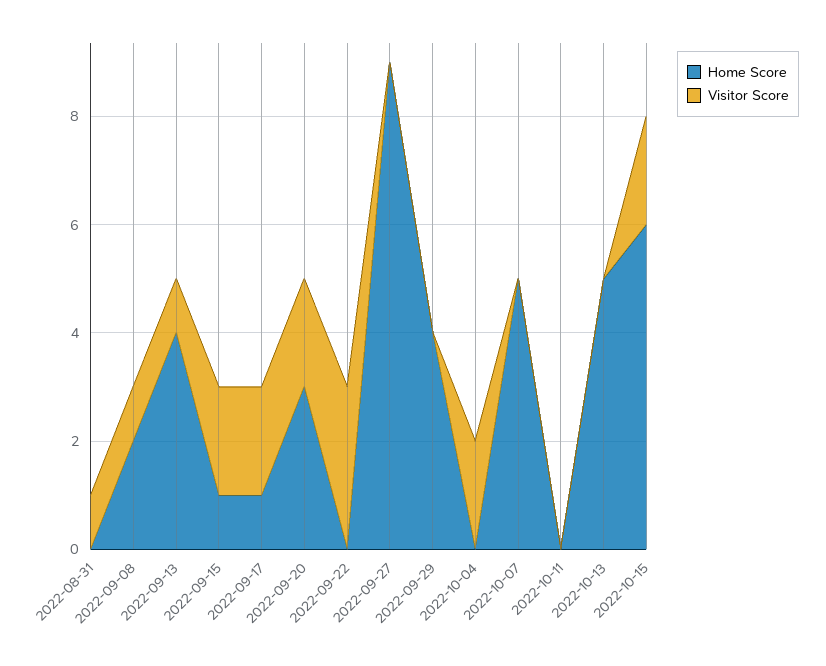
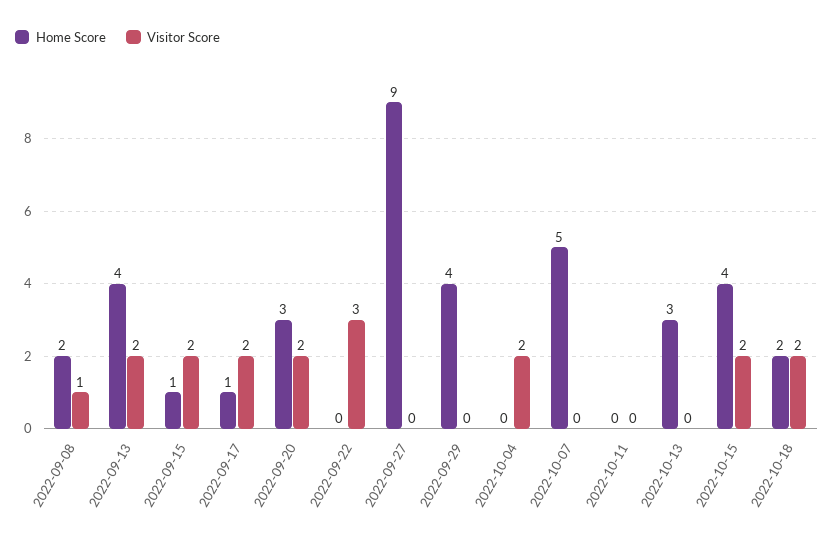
Home Score, 2022-08-31: 0 -> none
Visitor Score, 2022-08-31: 1 -> none
Visitor Score, 2022-09-13: 1 -> 2
Home Score, 2022-10-13: 5 -> 3
Home Score, 2022-10-15: 6 -> 4
Home Score, 2022-10-18: none -> 2
Visitor Score, 2022-10-18: none -> 2

